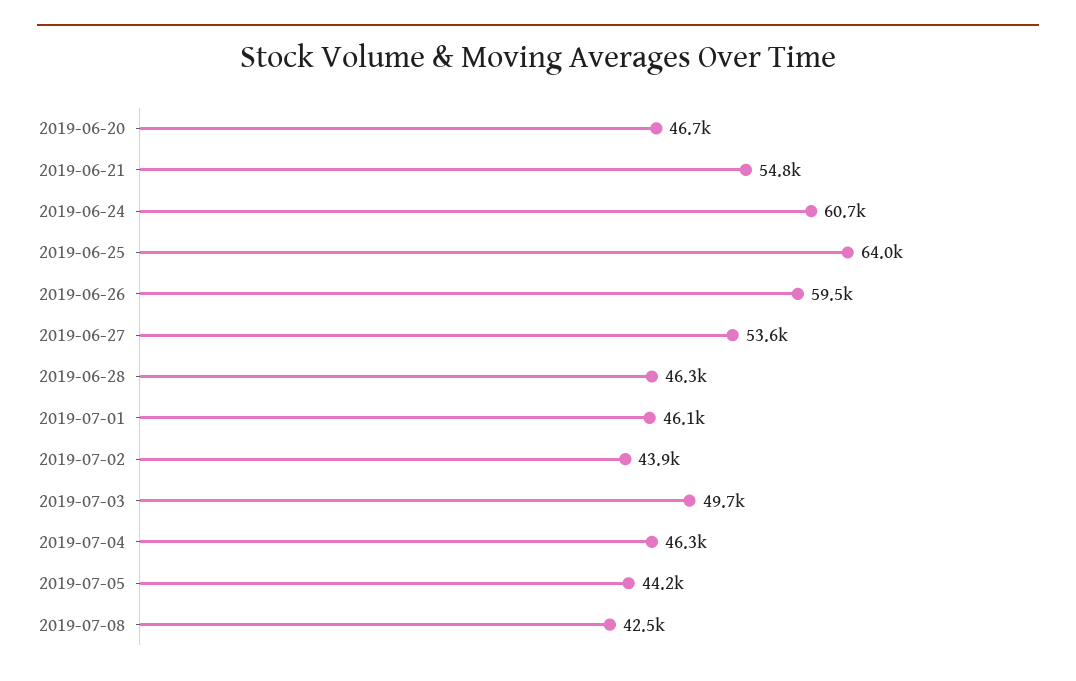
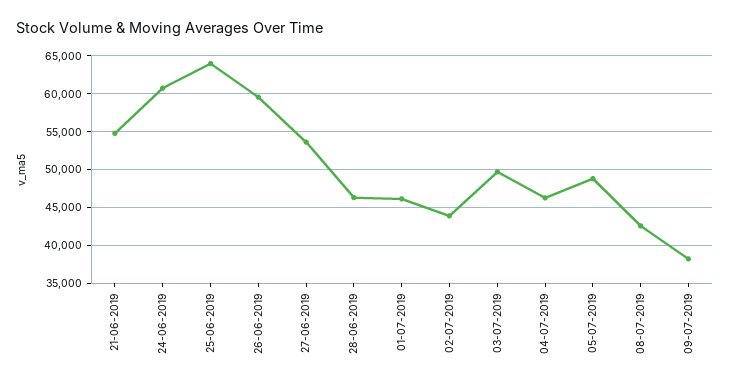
2019-06-20: 46700 -> none
2019-07-05: 44200 -> 49000
09-07-2019: none -> 38000

